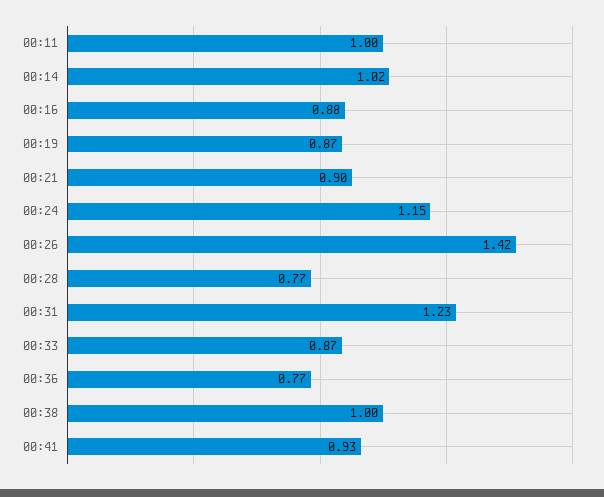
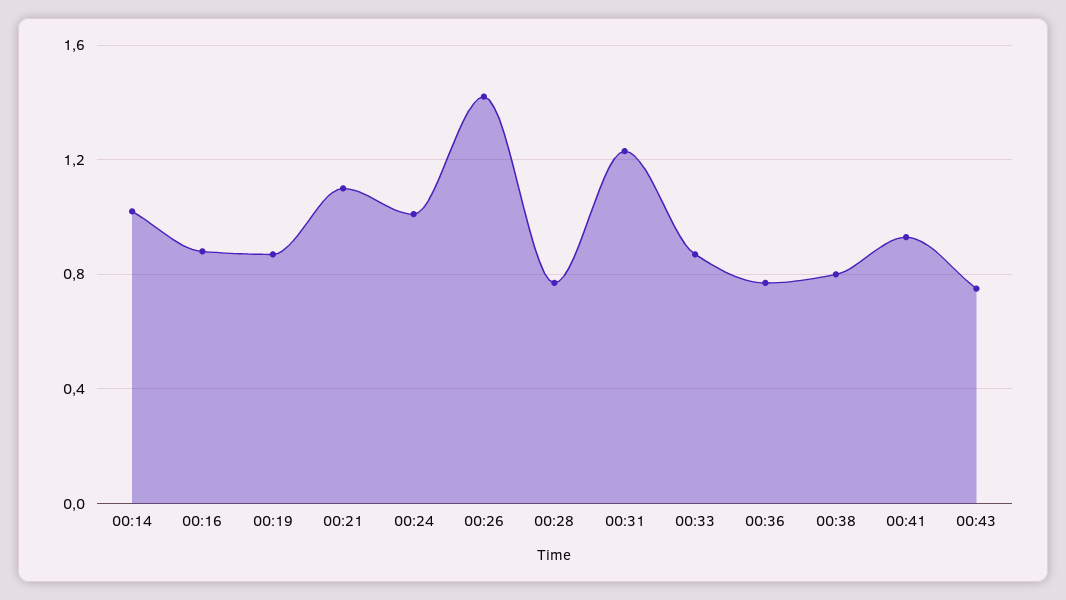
00:11: 1 -> none
00:21: 0.9 -> 1.1
00:24: 1.15 -> 1
00:38: 1 -> 0.8
00:43: none -> 0.75

